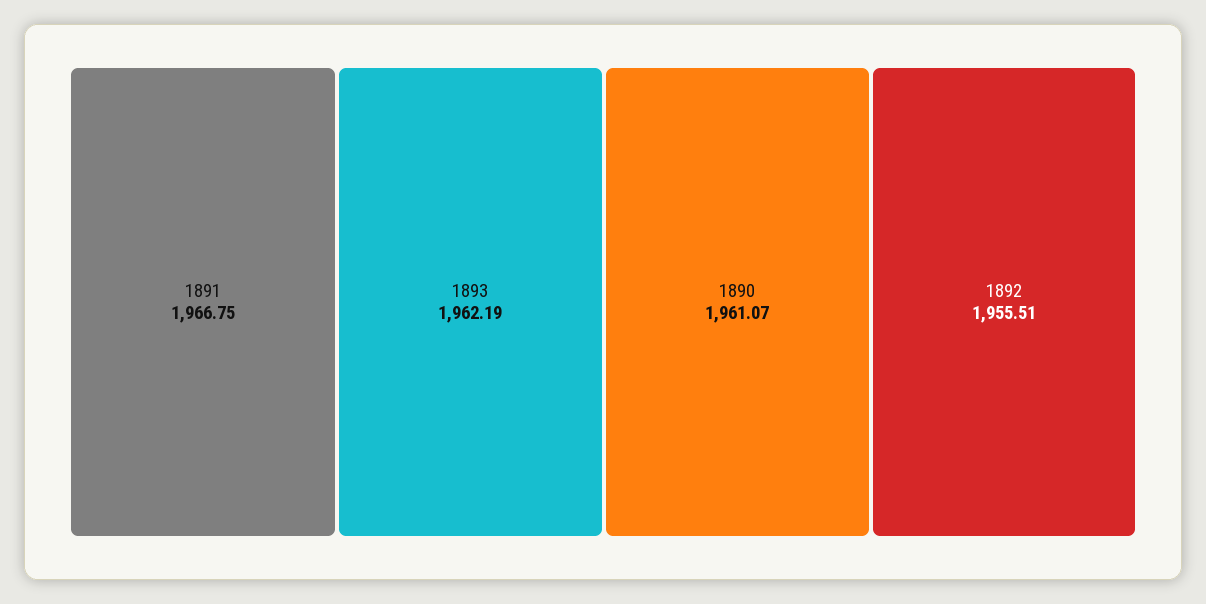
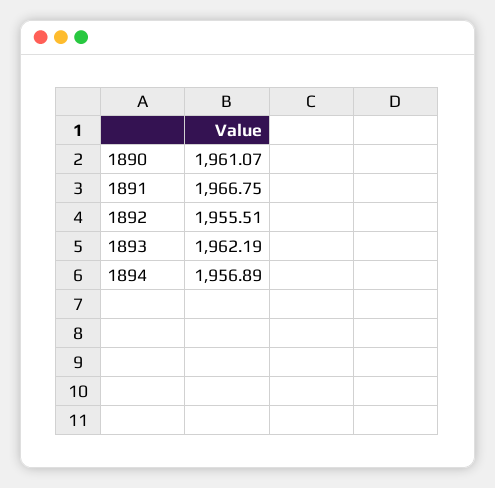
1894: none -> 1956.89

